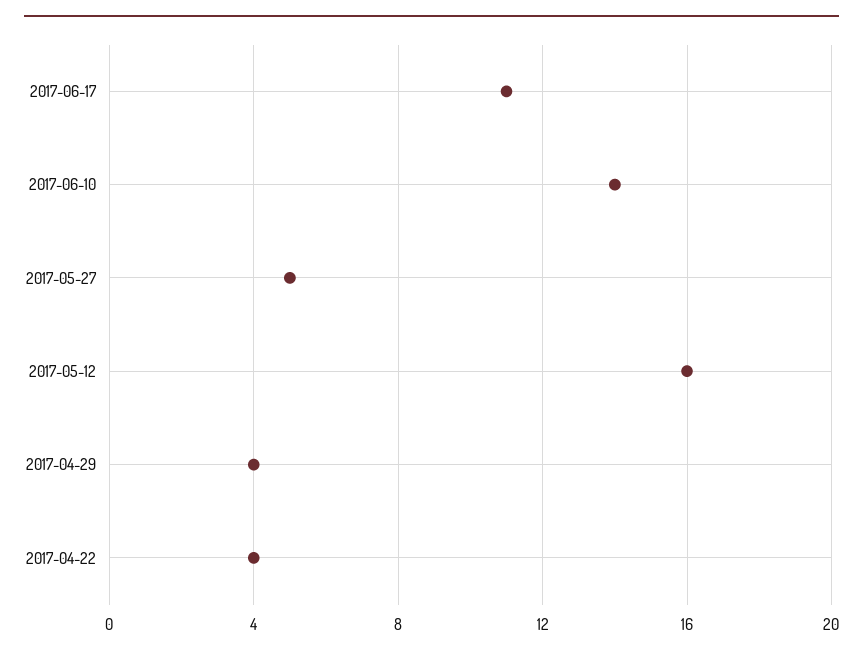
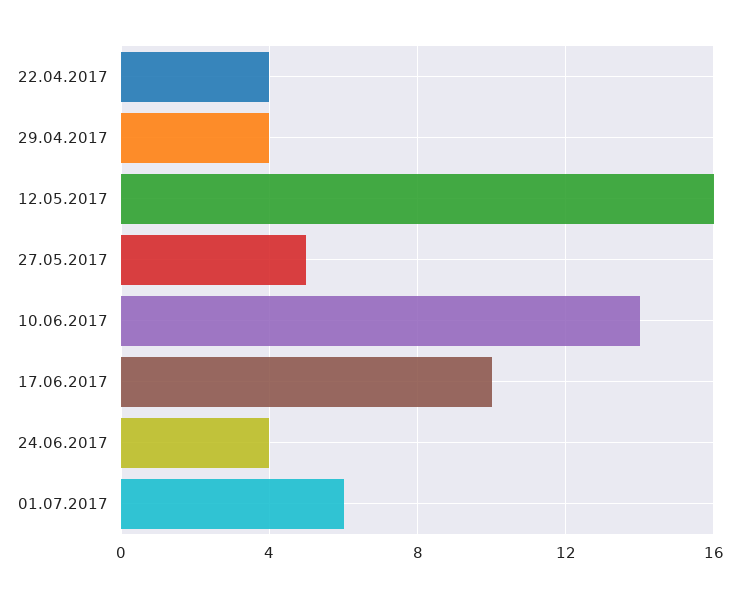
2017-06-17: 11 -> 10
24.06.2017: none -> 4
01.07.2017: none -> 6

